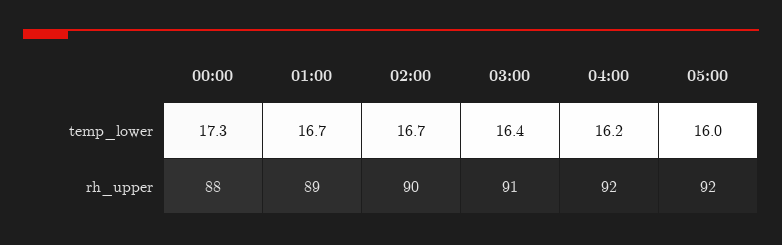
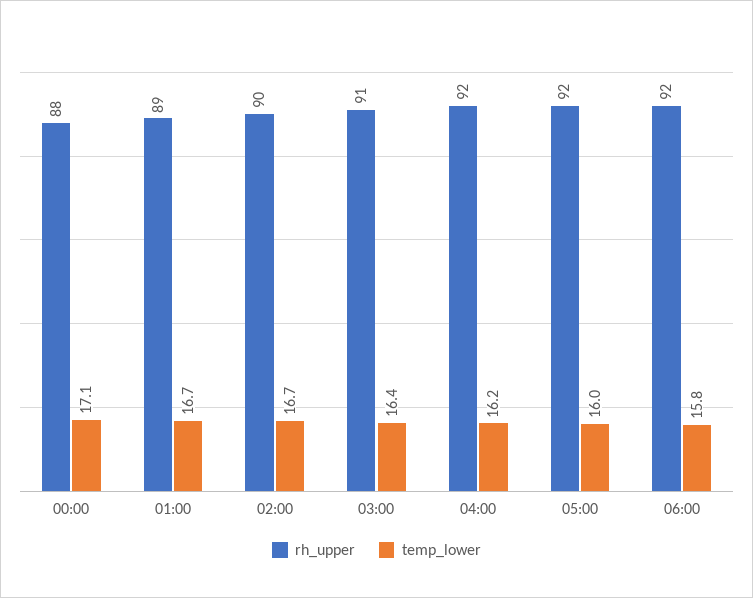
temp_lower, 00:00: 17.3 -> 17.1
rh_upper, 06:00: none -> 92
temp_lower, 06:00: none -> 15.8

